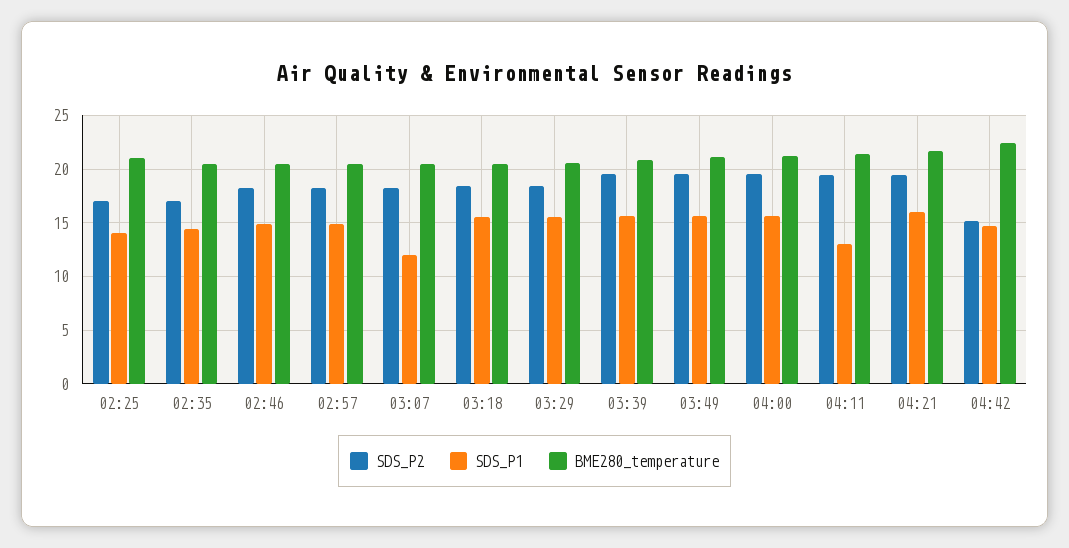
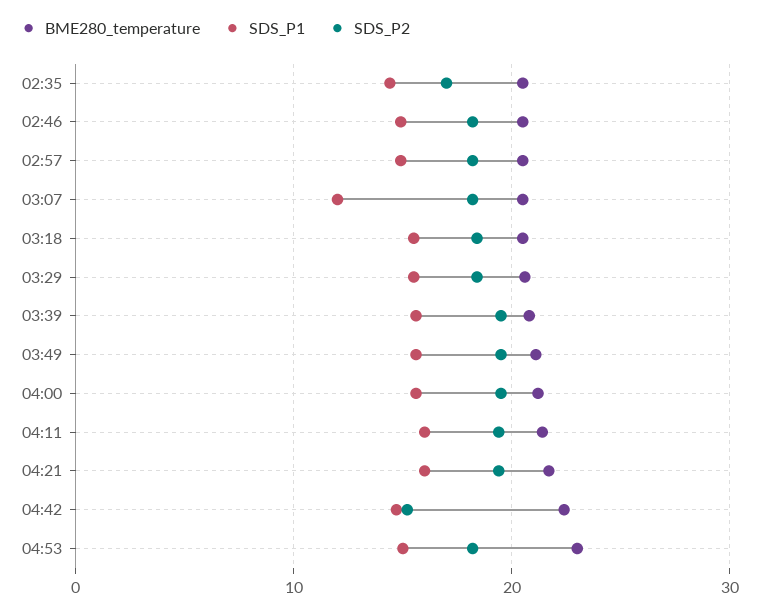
SDS_P2, 02:25: 17 -> none
SDS_P1, 02:25: 14 -> none
BME280_temperature, 02:25: 21 -> none
SDS_P1, 04:11: 13 -> 16
BME280_temperature, 04:53: none -> 23
SDS_P1, 04:53: none -> 15
SDS_P2, 04:53: none -> 18

